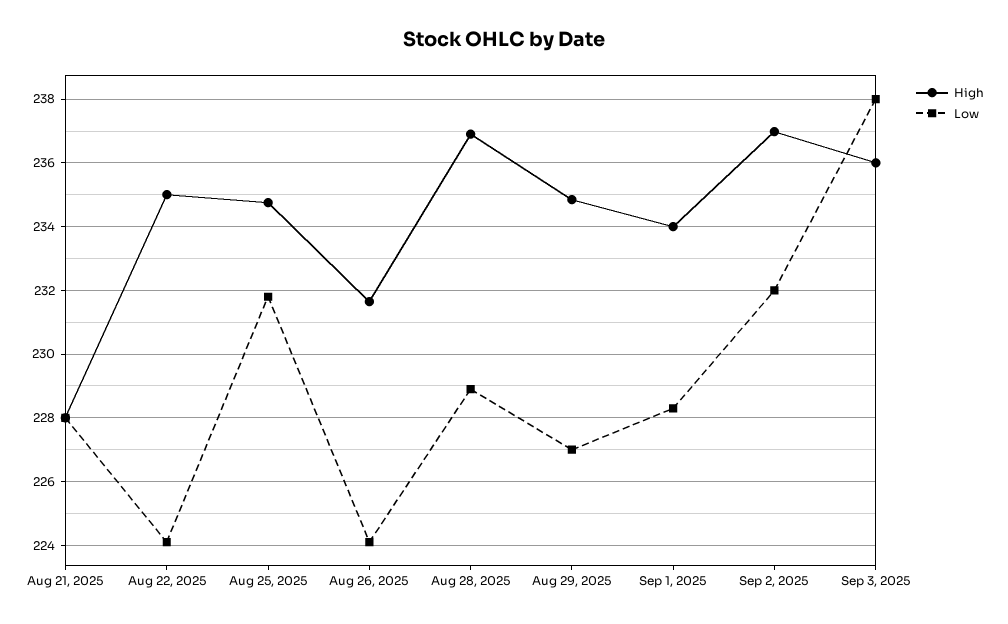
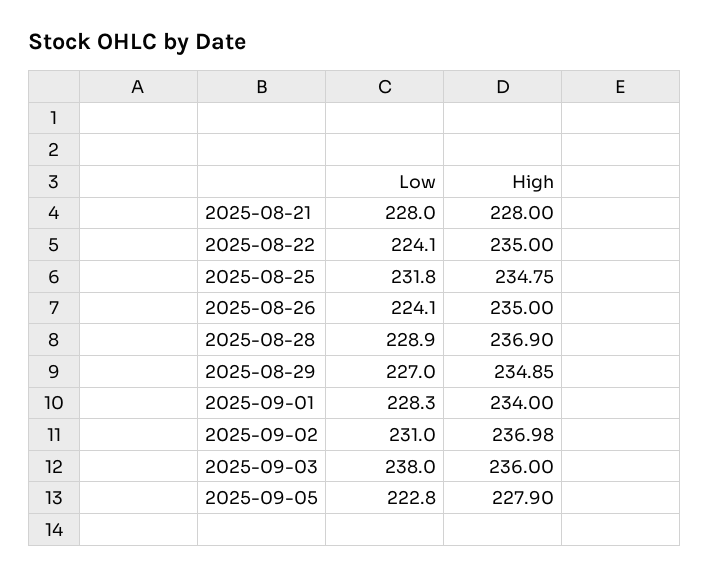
High, Aug 26, 2025: 231.6 -> 235
Low, Sep 2, 2025: 232 -> 231
Low, 2025-09-05: none -> 222.8
High, 2025-09-05: none -> 227.9

